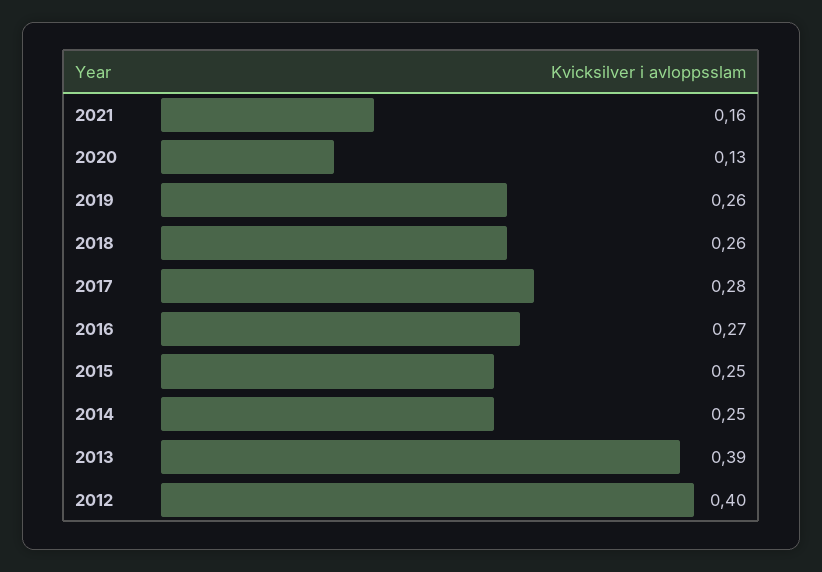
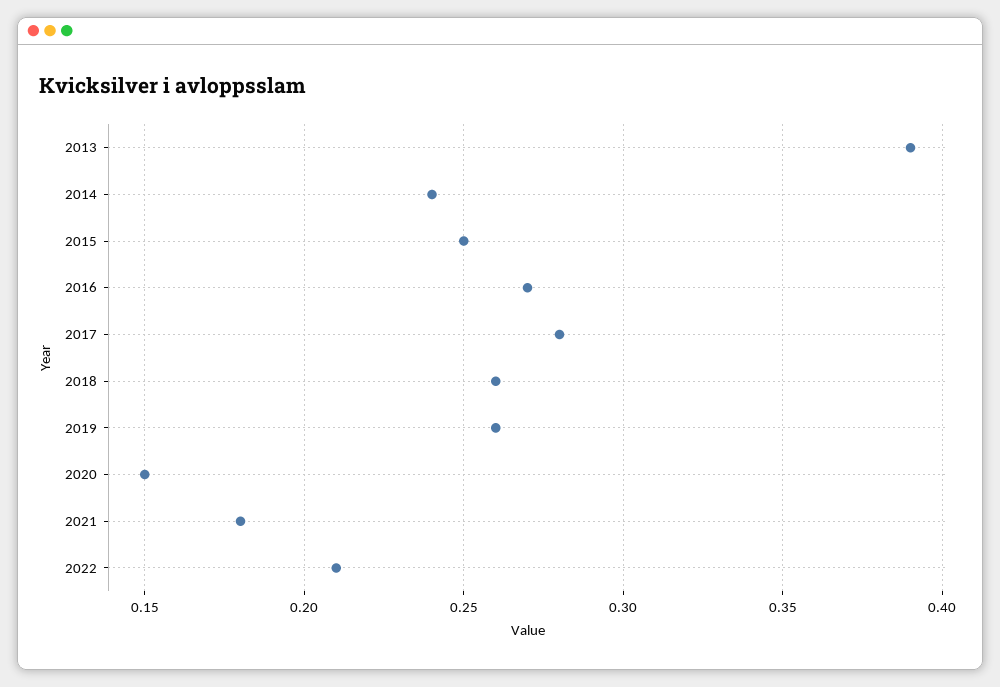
2021: 0.16 -> 0.18
2020: 0.13 -> 0.15
2014: 0.25 -> 0.24
2012: 0.4 -> none
2022: none -> 0.21

